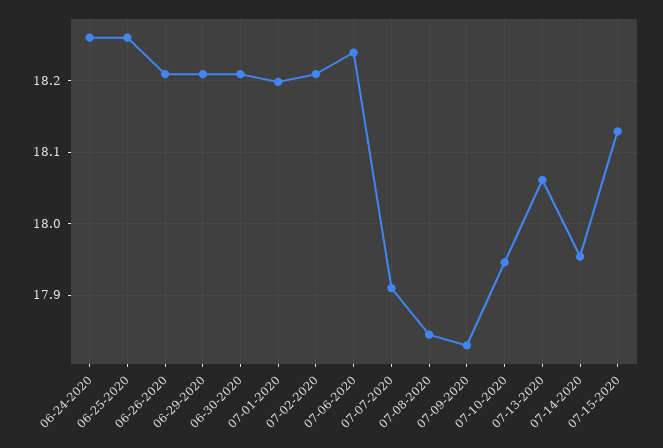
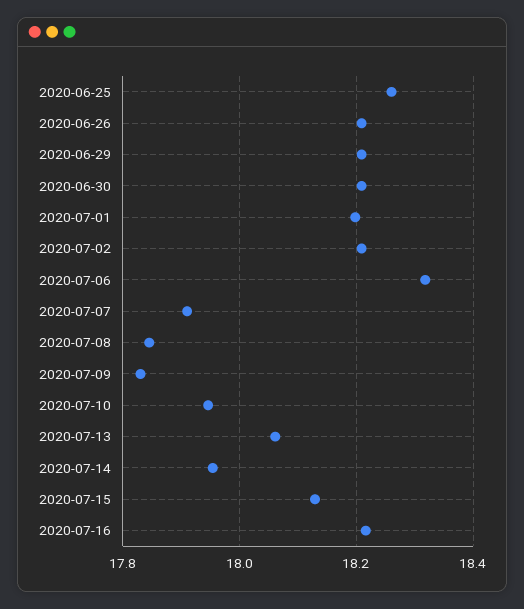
06-24-2020: 18.26 -> none
07-06-2020: 18.24 -> 18.32
2020-07-16: none -> 18.22

